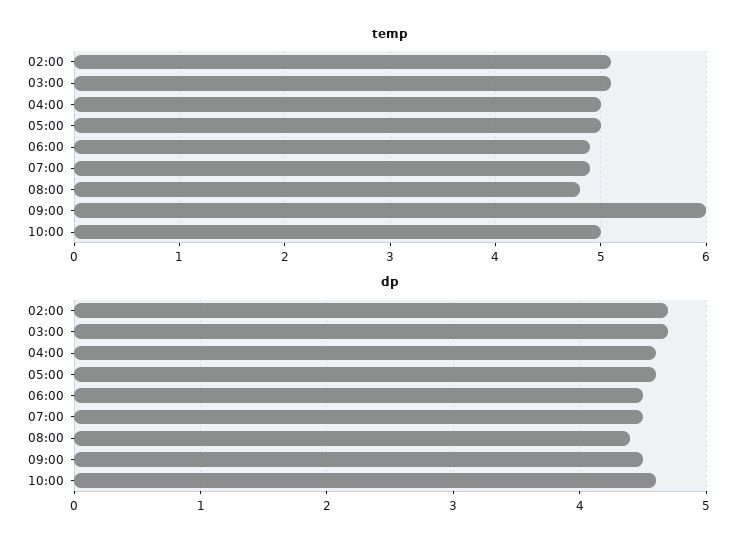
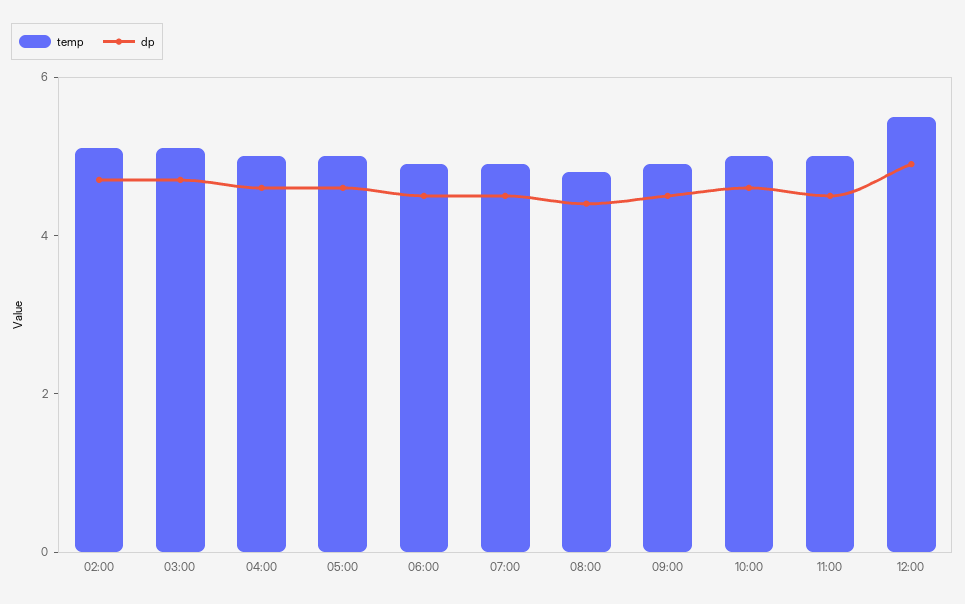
temp, 09:00: 6 -> 5
temp, 11:00: none -> 5
dp, 11:00: none -> 4.5
temp, 12:00: none -> 5.5
dp, 12:00: none -> 5

